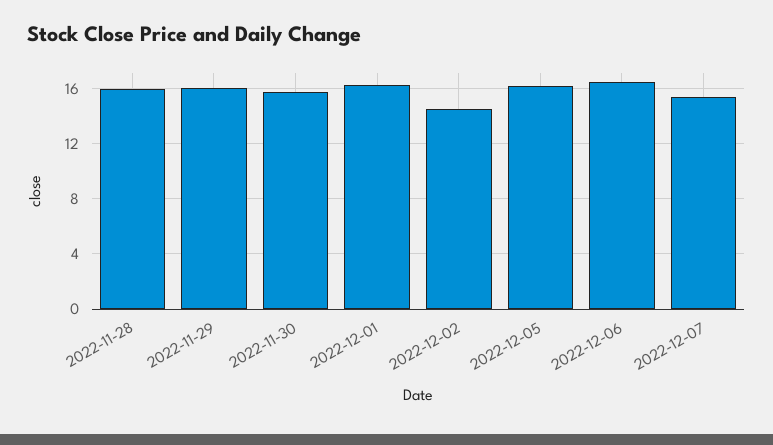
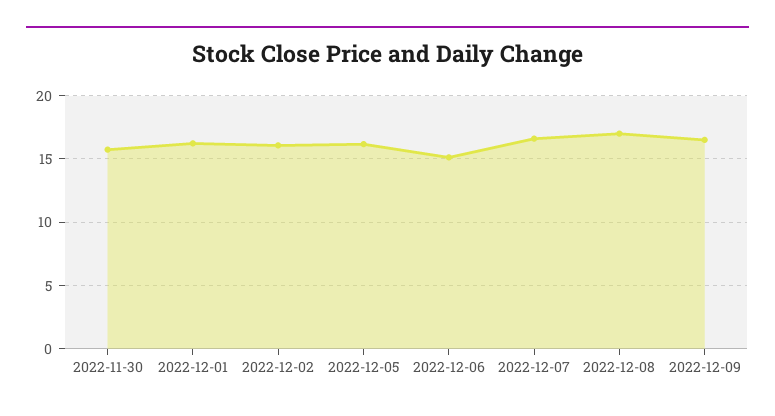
2022-11-28: 16 -> none
2022-11-29: 16 -> none
2022-12-02: 14.5 -> 16
2022-12-06: 16.5 -> 15
2022-12-07: 15.5 -> 16.5
2022-12-08: none -> 17
2022-12-09: none -> 16.5

